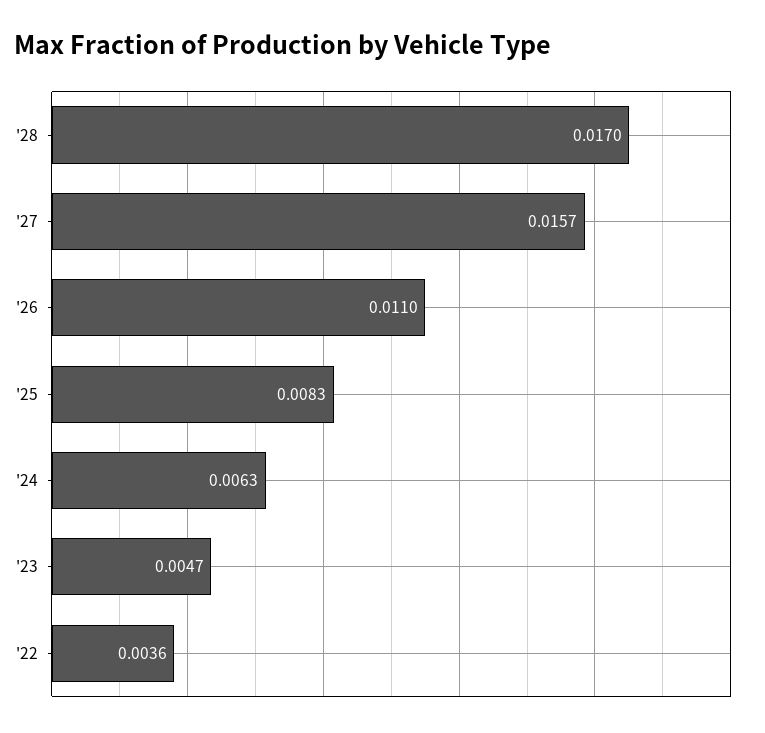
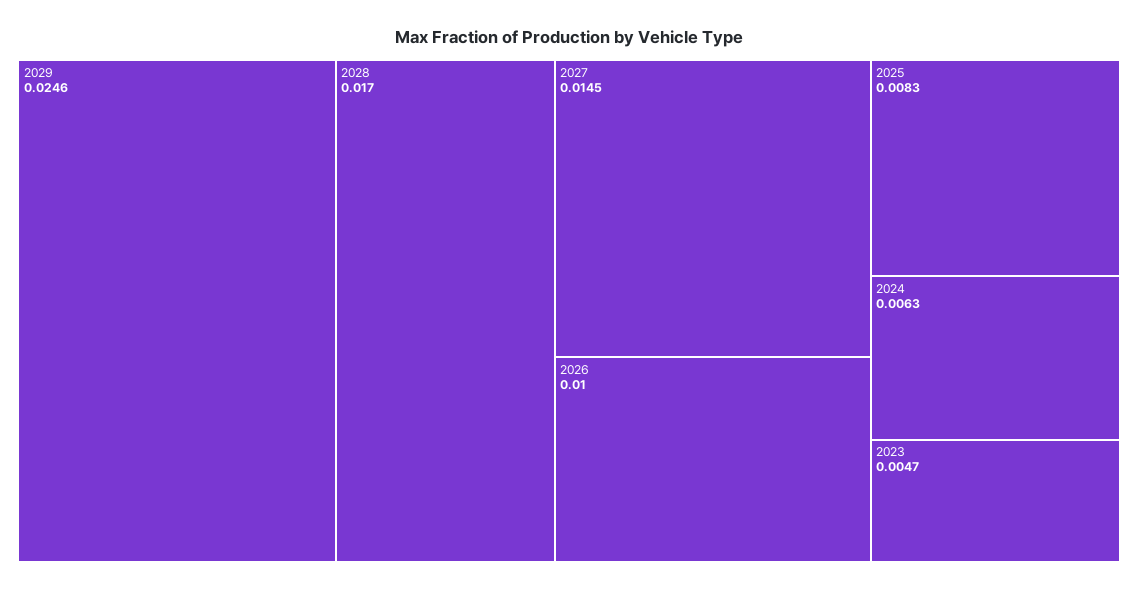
'27: 0.0157 -> 0.0145
'26: 0.011 -> 0.01
'22: 0.0036 -> none
2029: none -> 0.0246

